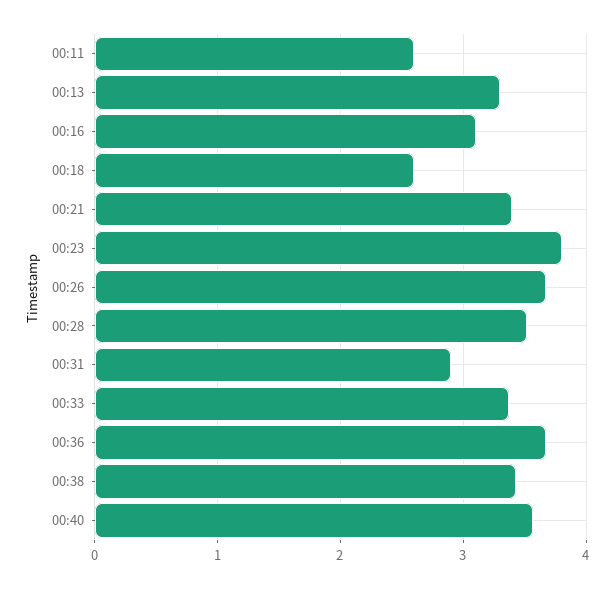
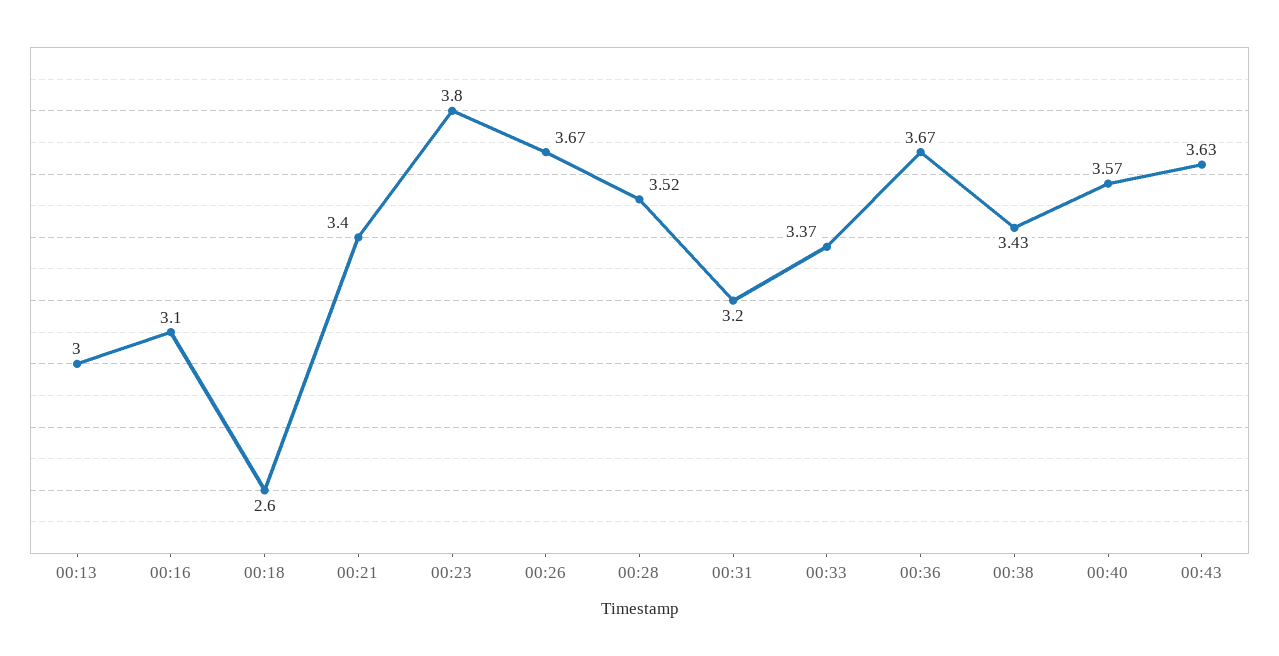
00:11: 2.6 -> none
00:13: 3.3 -> 3
00:31: 2.9 -> 3.2
00:43: none -> 3.63

